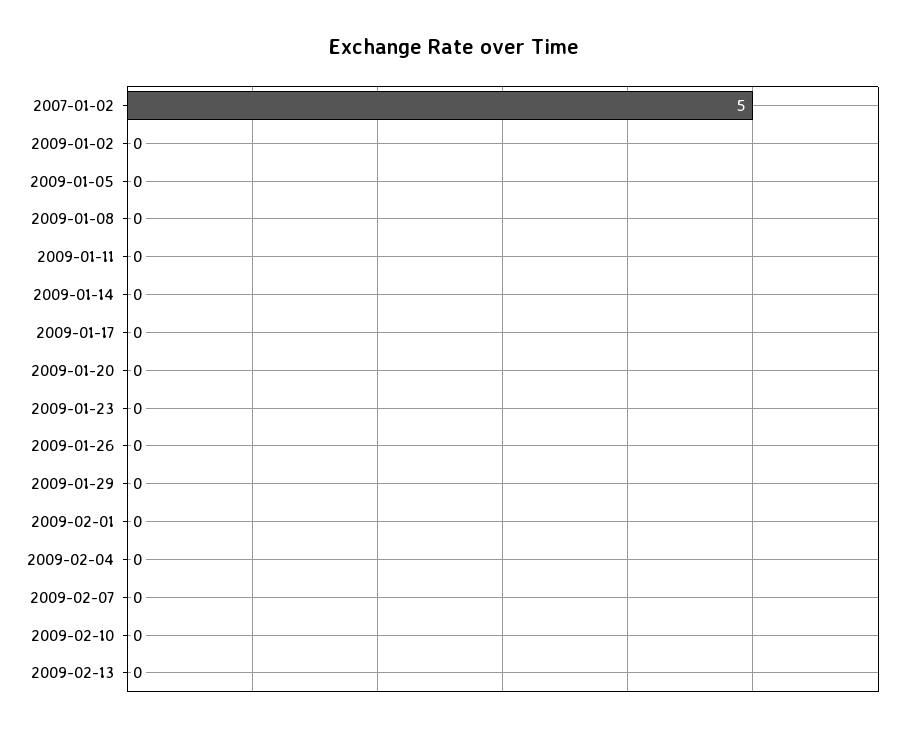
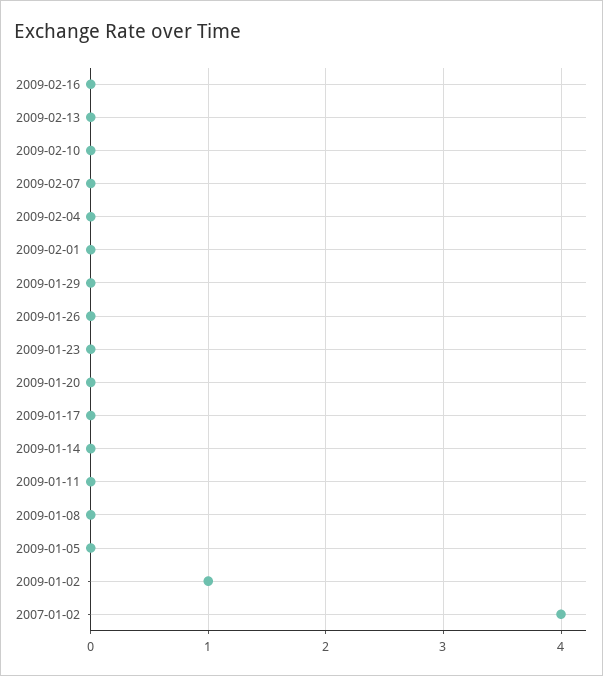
2007-01-02: 5 -> 4
2009-01-02: 0 -> 1
2009-02-16: none -> 0

